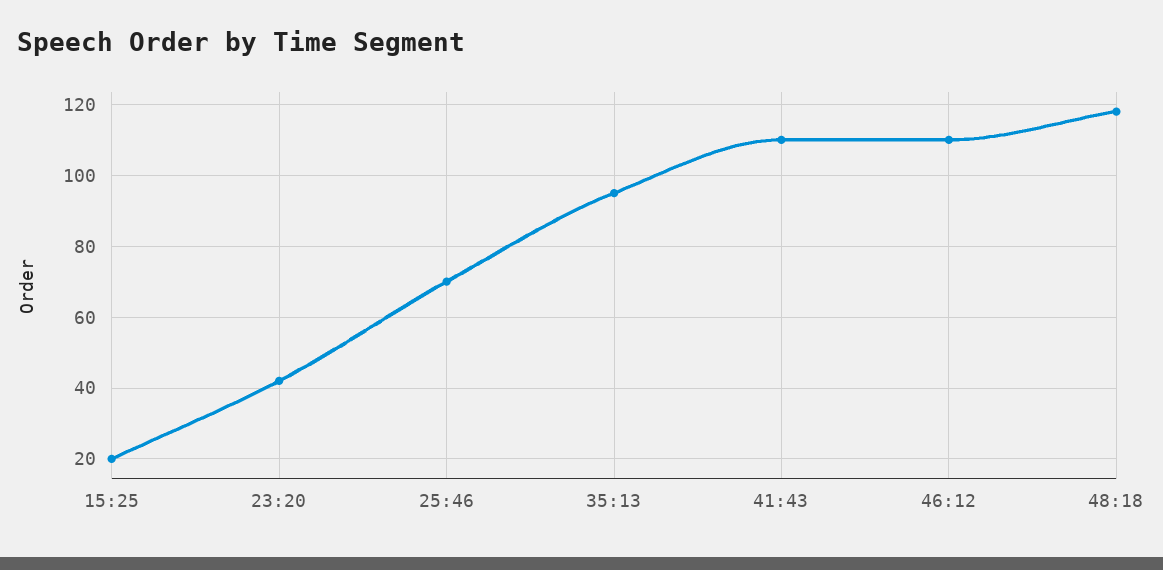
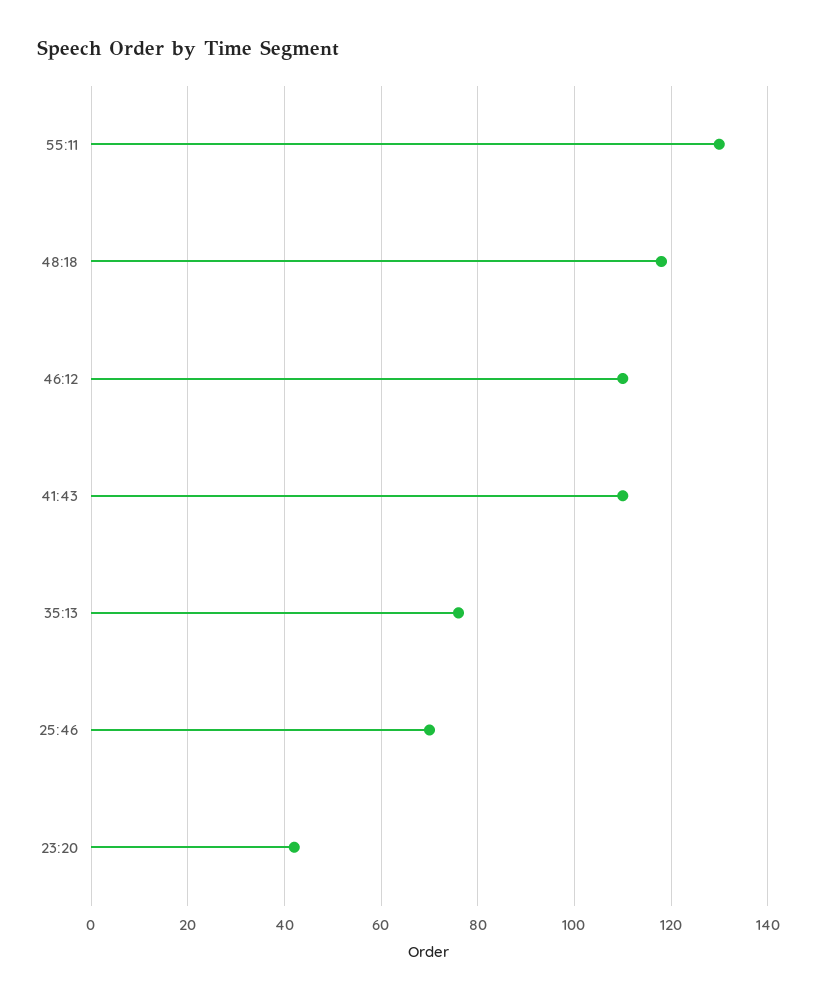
15:25: 20 -> none
35:13: 95 -> 75
55:11: none -> 130

